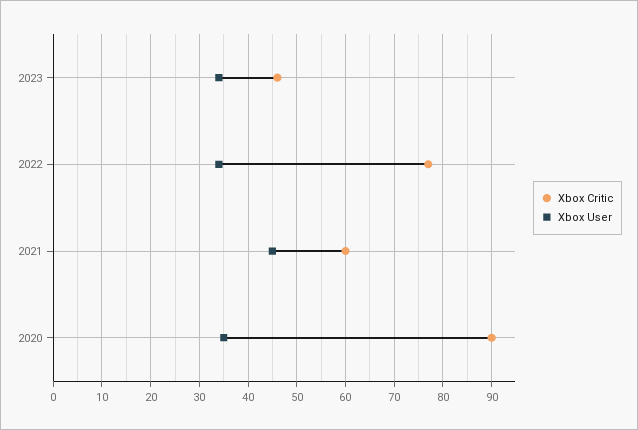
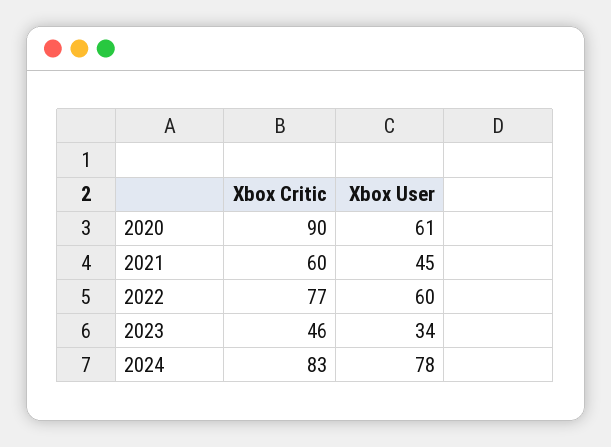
Xbox User, 2022: 35 -> 60
Xbox User, 2020: 35 -> 61
Xbox Critic, 2024: none -> 83
Xbox User, 2024: none -> 78

